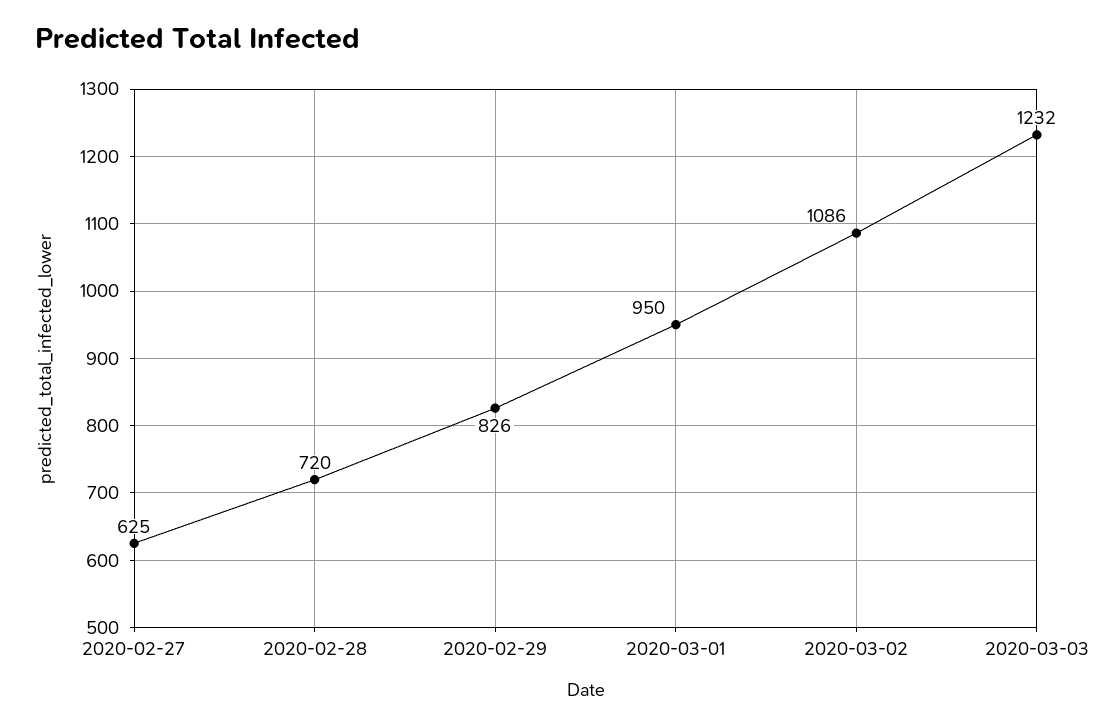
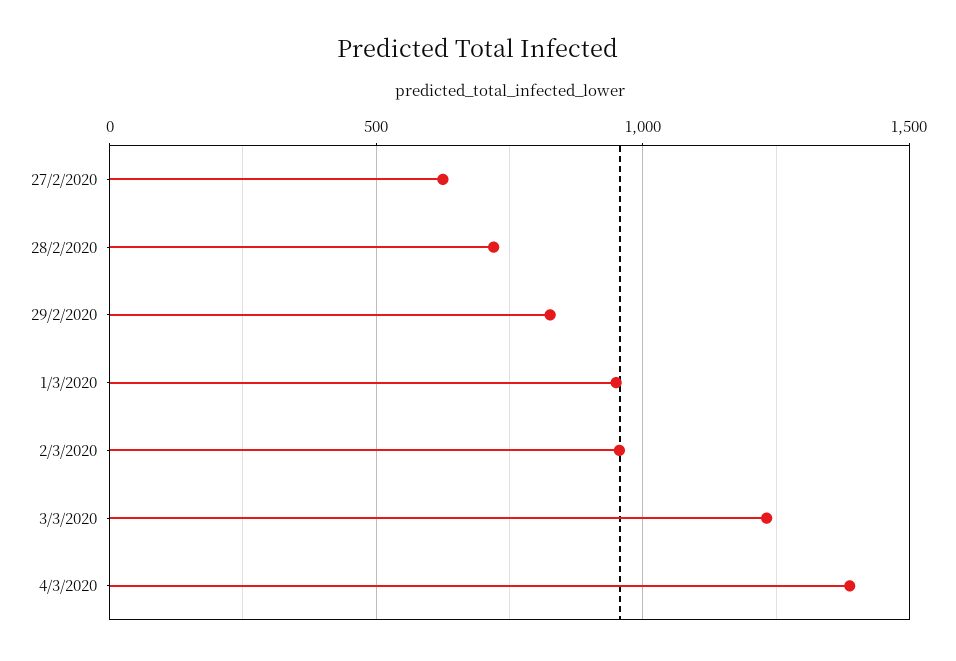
2020-03-02: 1086 -> 950
4/3/2020: none -> 1400

